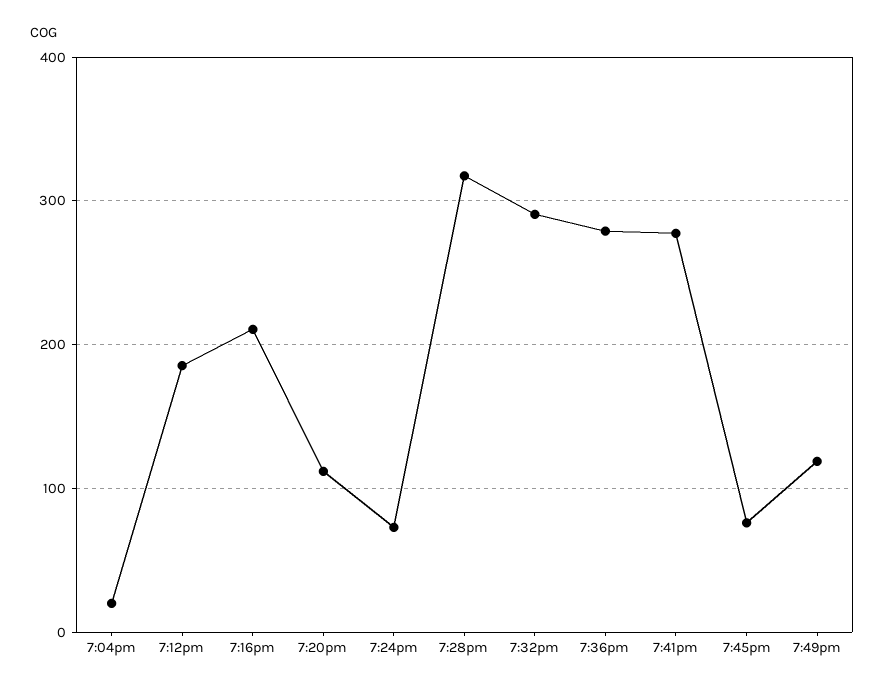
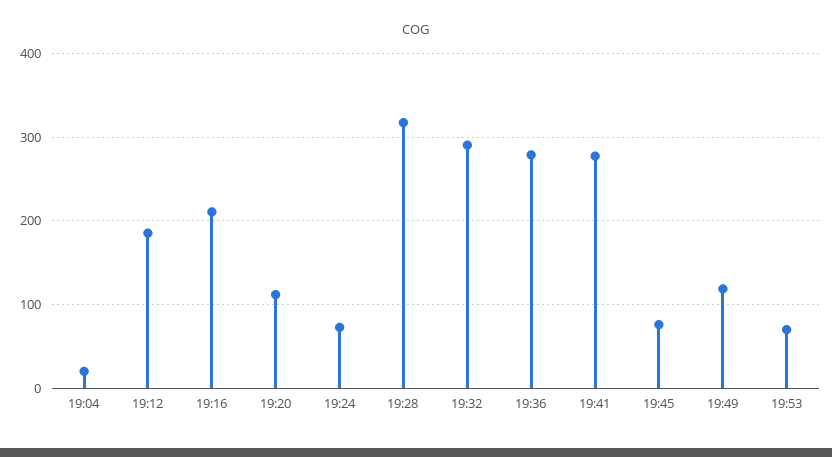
19:53: none -> 70

